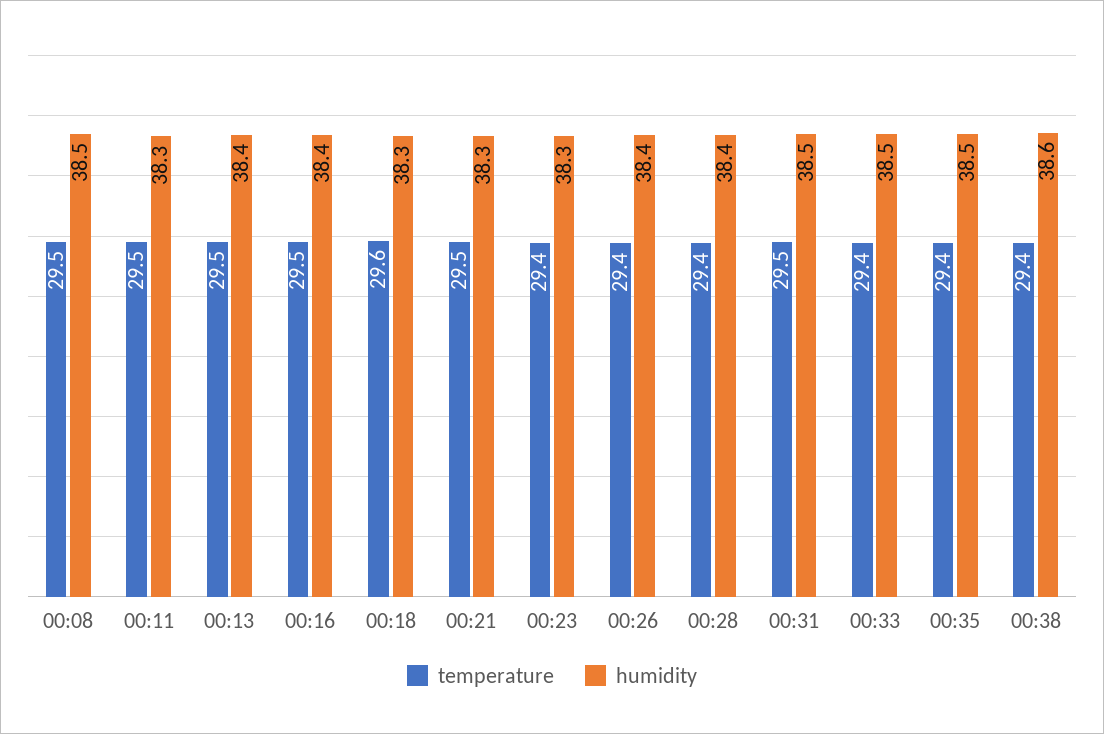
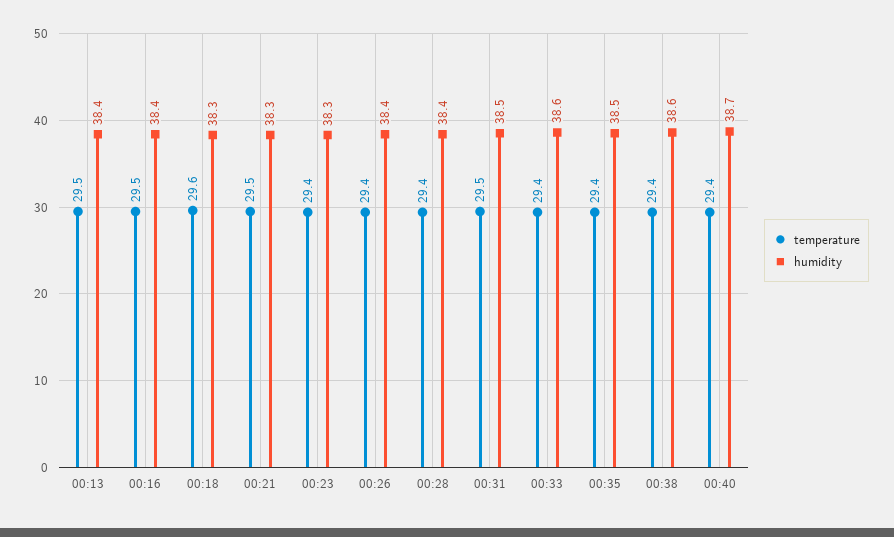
temperature, 00:08: 29.5 -> none
humidity, 00:08: 38.5 -> none
temperature, 00:11: 29.5 -> none
humidity, 00:11: 38.3 -> none
humidity, 00:33: 38.5 -> 38.6
temperature, 00:40: none -> 29.4
humidity, 00:40: none -> 38.7

